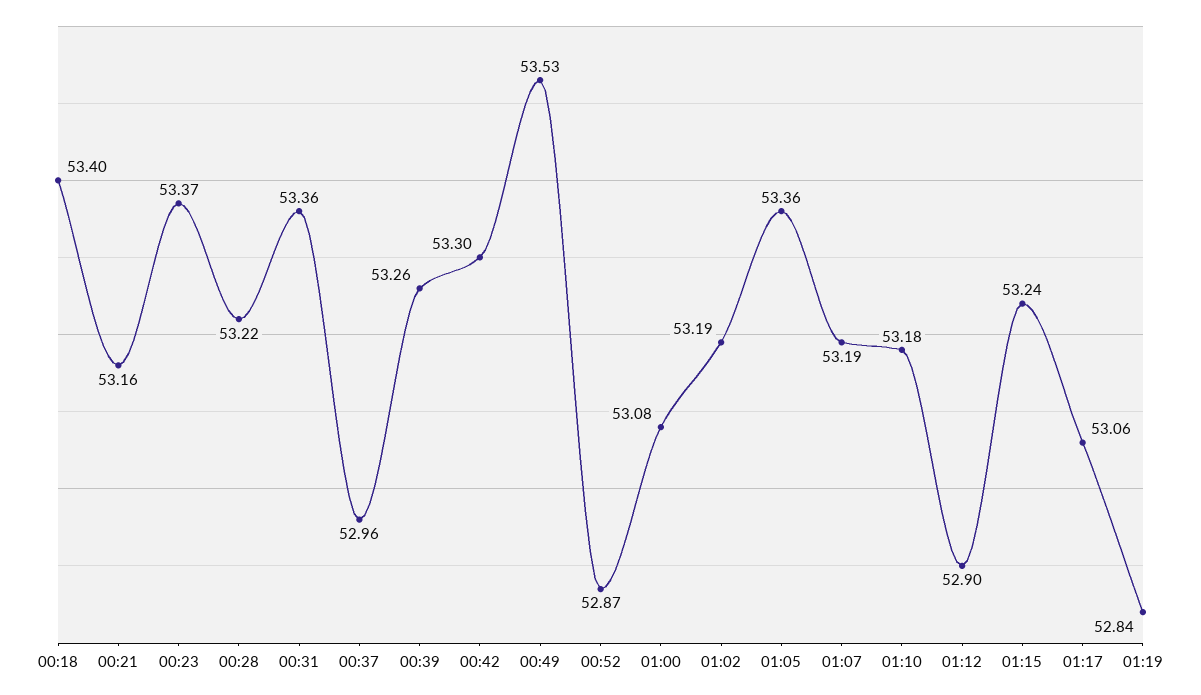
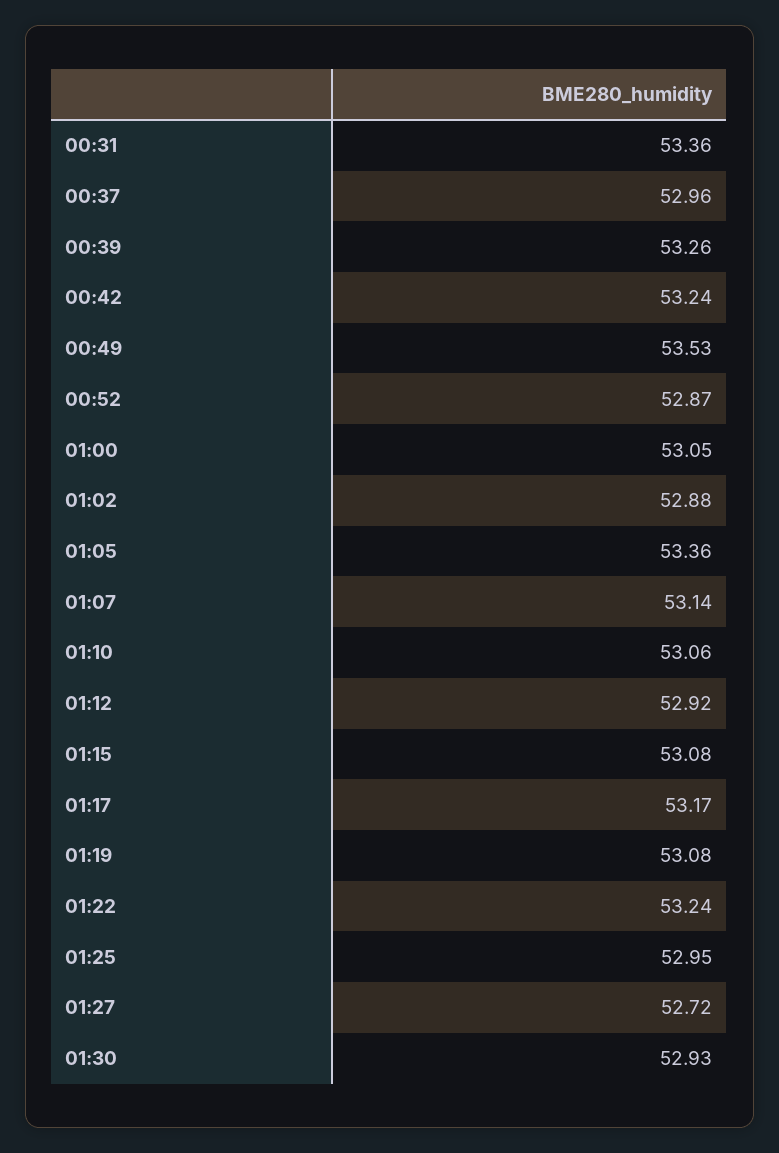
00:18: 53.4 -> none
00:21: 53.16 -> none
00:23: 53.37 -> none
00:28: 53.22 -> none
00:42: 53.3 -> 53.24
01:00: 53.08 -> 53.05
01:02: 53.19 -> 52.88
01:07: 53.19 -> 53.14
01:10: 53.18 -> 53.06
01:12: 52.9 -> 52.92
01:15: 53.24 -> 53.08
01:17: 53.06 -> 53.17
01:19: 52.84 -> 53.08
01:22: none -> 53.24
01:25: none -> 52.95
01:27: none -> 52.72
01:30: none -> 52.93

